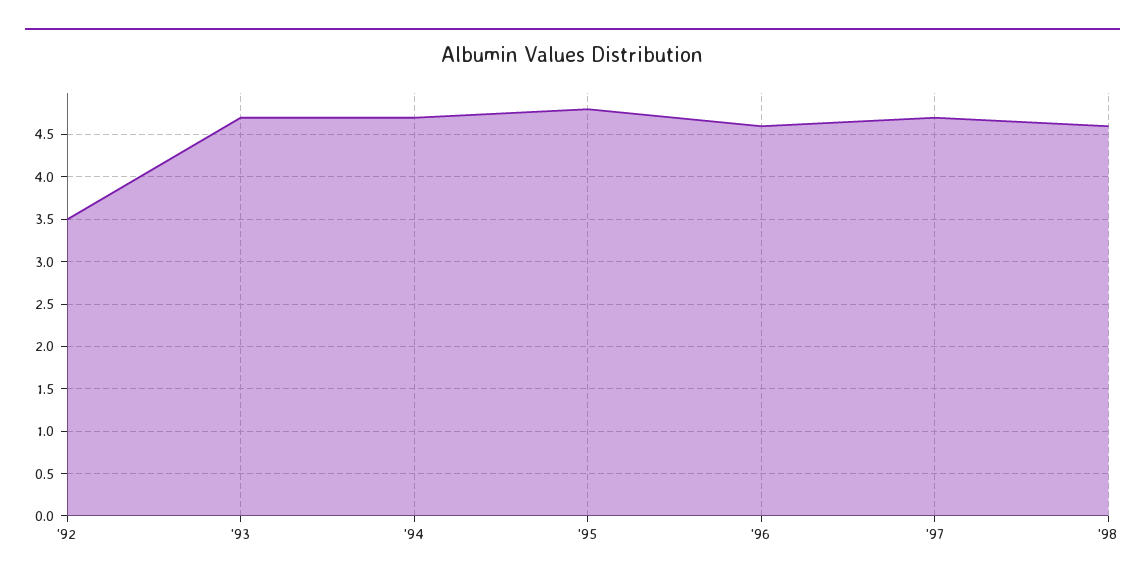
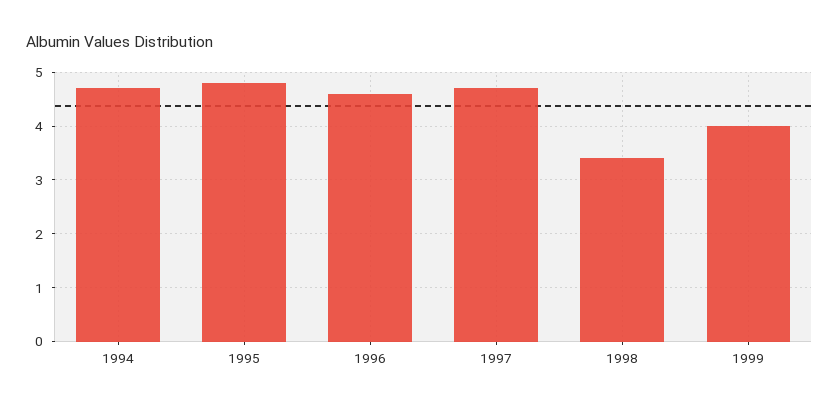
'92: 3.5 -> none
'93: 4.7 -> none
'98: 4.6 -> 3.5
1999: none -> 4

